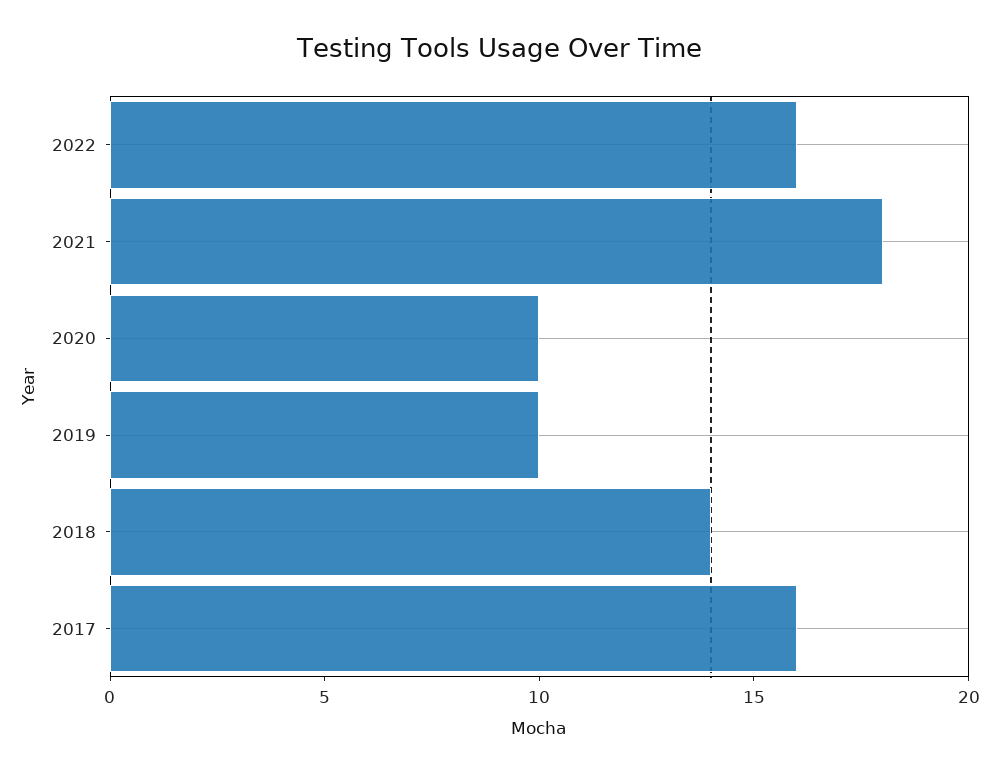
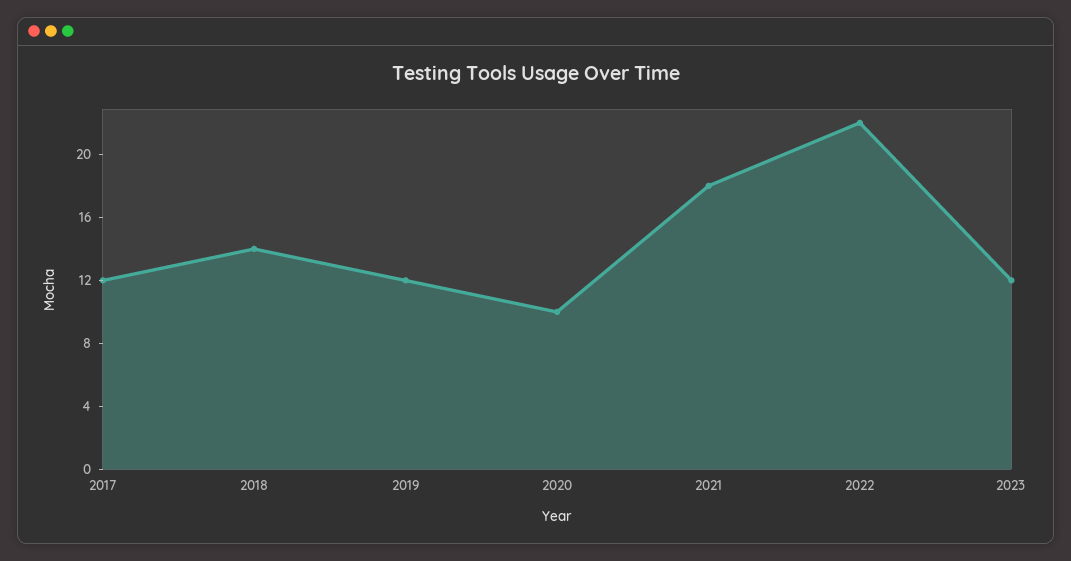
2022: 16 -> 22
2019: 10 -> 12
2017: 16 -> 12
2023: none -> 12

